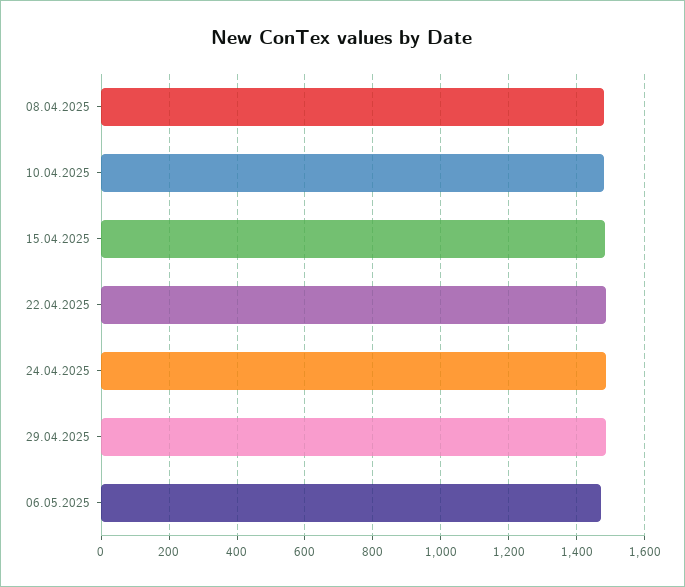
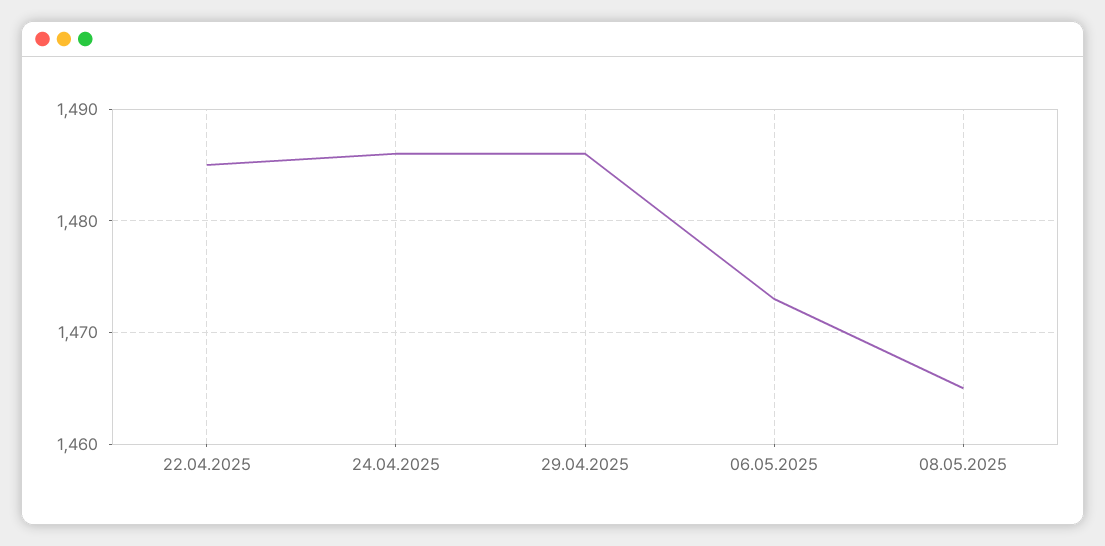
08.04.2025: 1480 -> none
10.04.2025: 1480 -> none
15.04.2025: 1480 -> none
08.05.2025: none -> 1465

